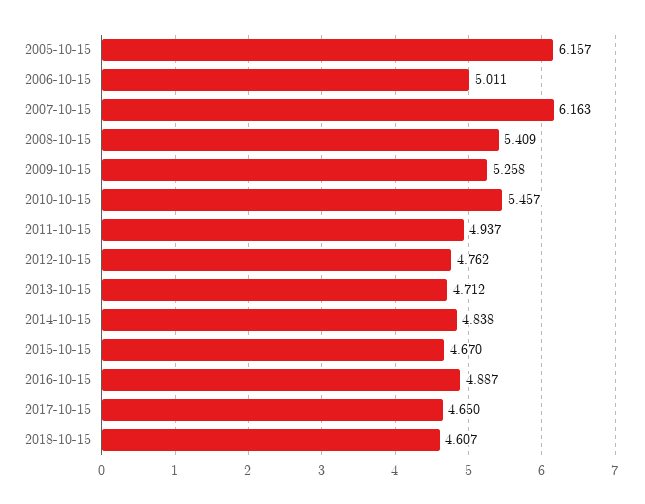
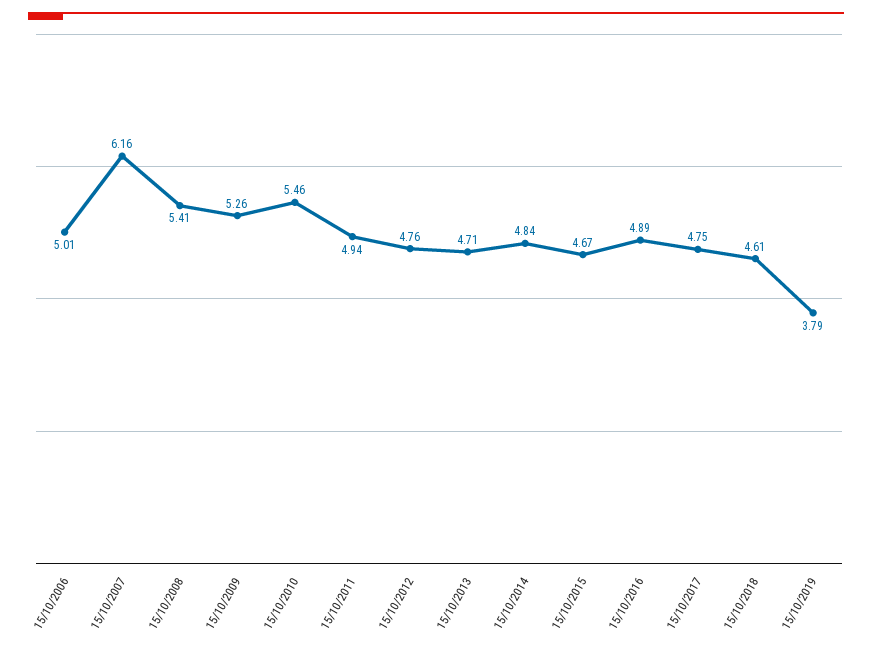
2005-10-15: 6.157 -> none
2017-10-15: 4.65 -> 4.75
15/10/2019: none -> 3.79

